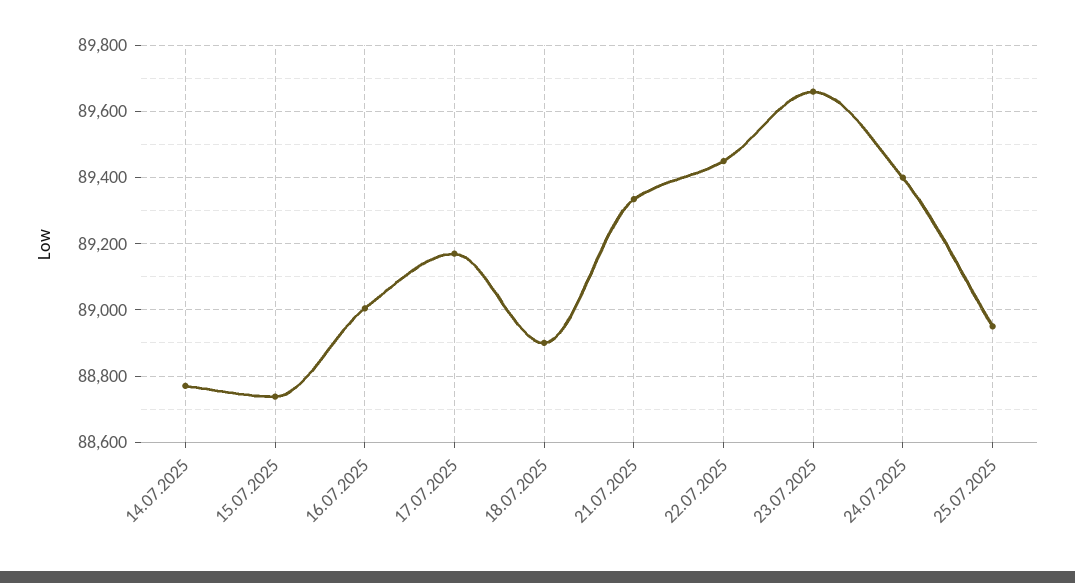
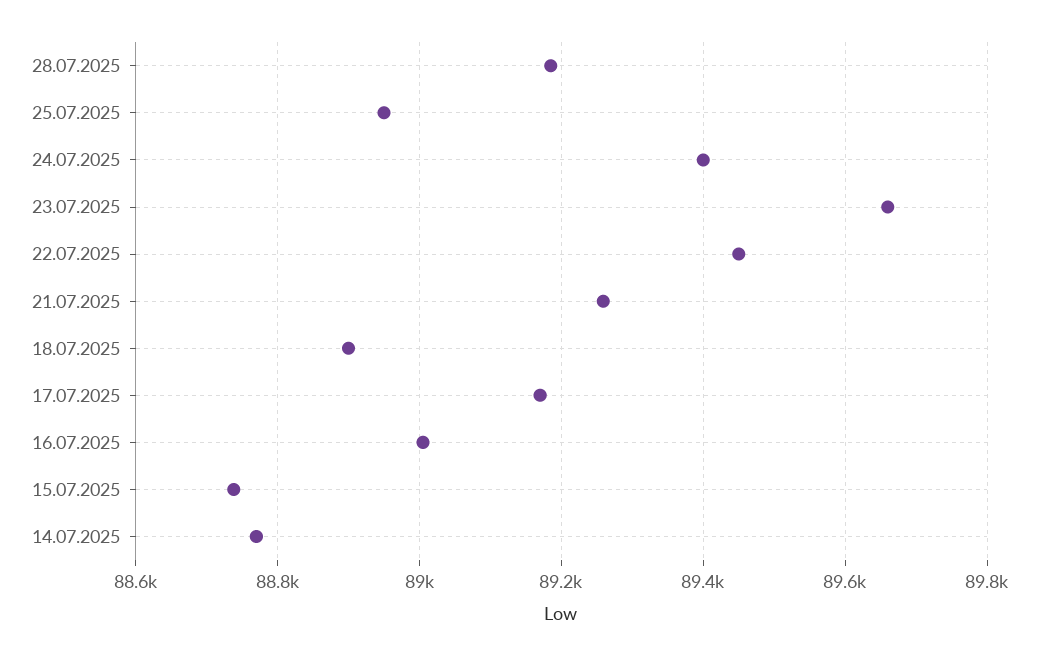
21.07.2025: 89340 -> 89260
28.07.2025: none -> 89180

